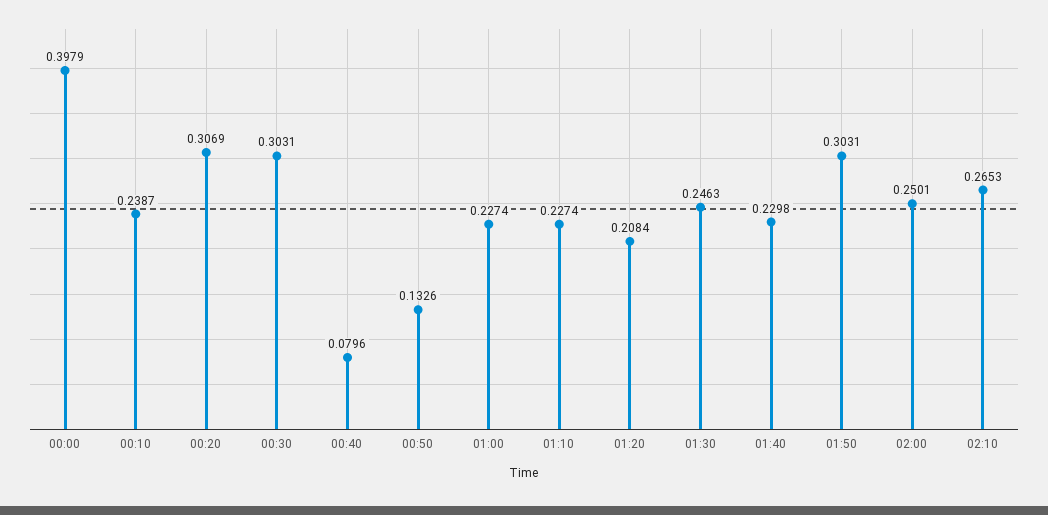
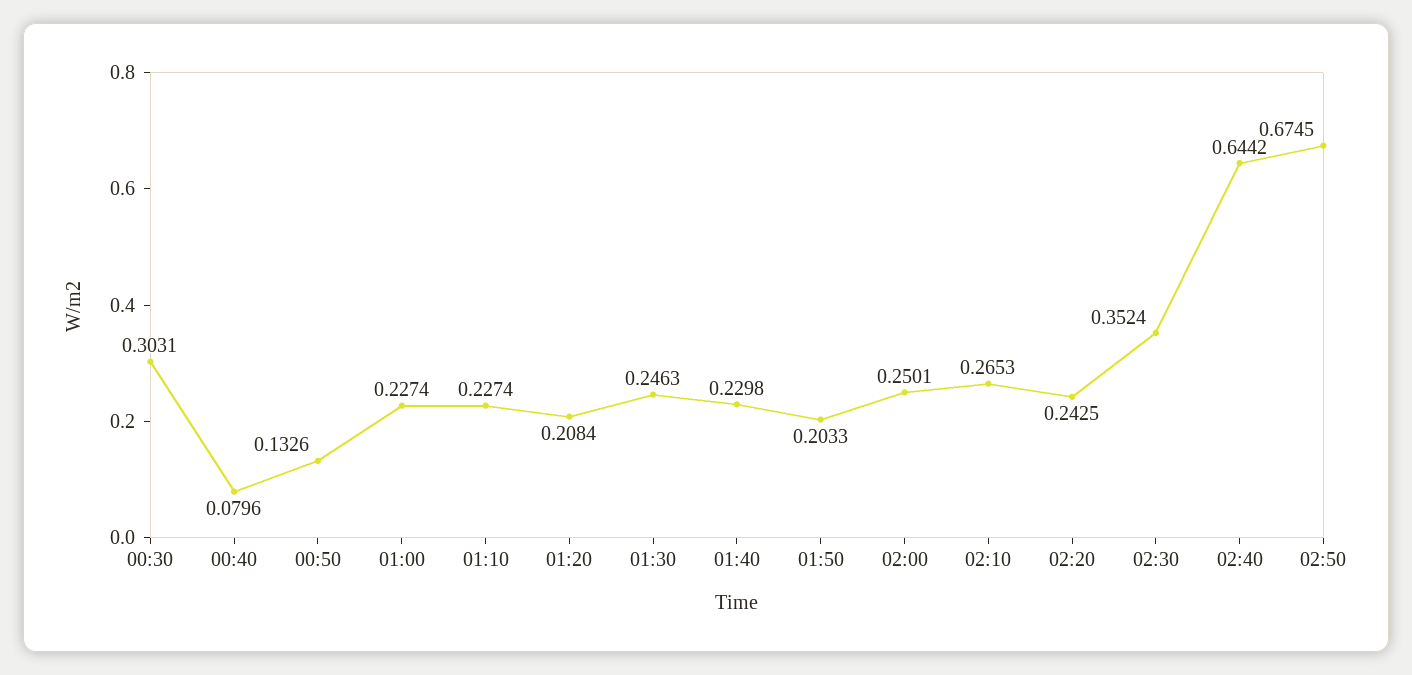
00:00: 0.3979 -> none
00:10: 0.2387 -> none
00:20: 0.3069 -> none
01:50: 0.3031 -> 0.2033
02:20: none -> 0.2425
02:30: none -> 0.3524
02:40: none -> 0.6442
02:50: none -> 0.6745

